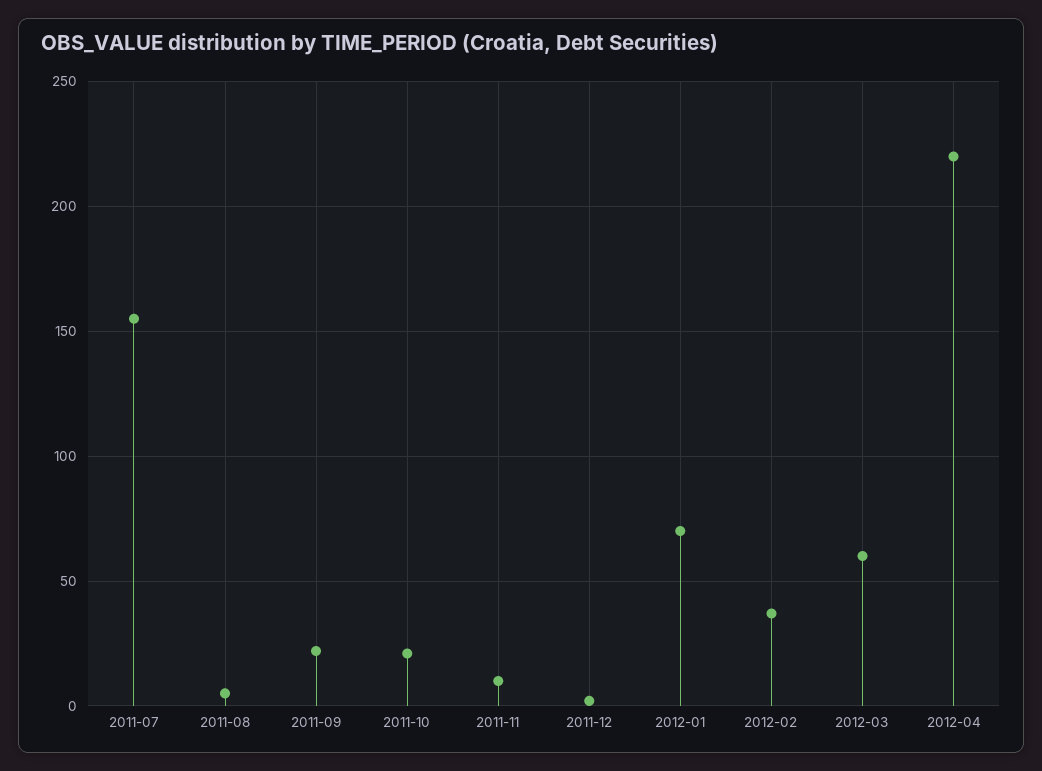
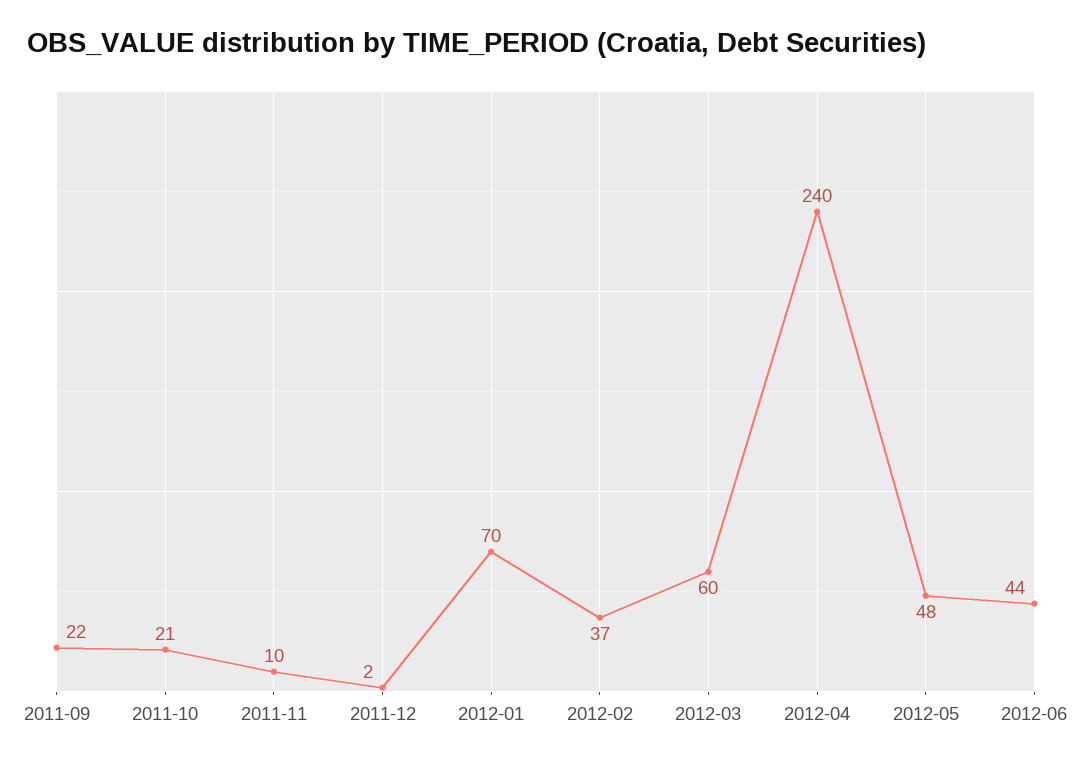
2011-07: 155 -> none
2011-08: 5 -> none
2012-04: 220 -> 240
2012-05: none -> 48
2012-06: none -> 44

